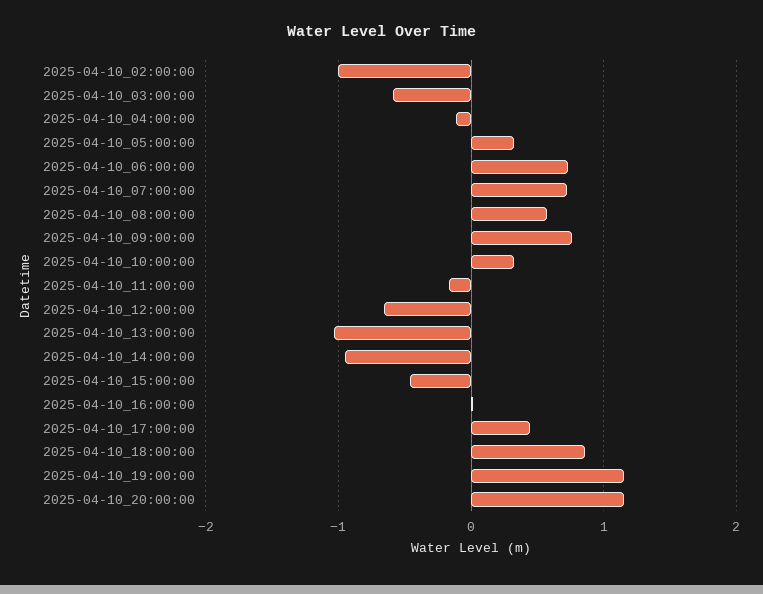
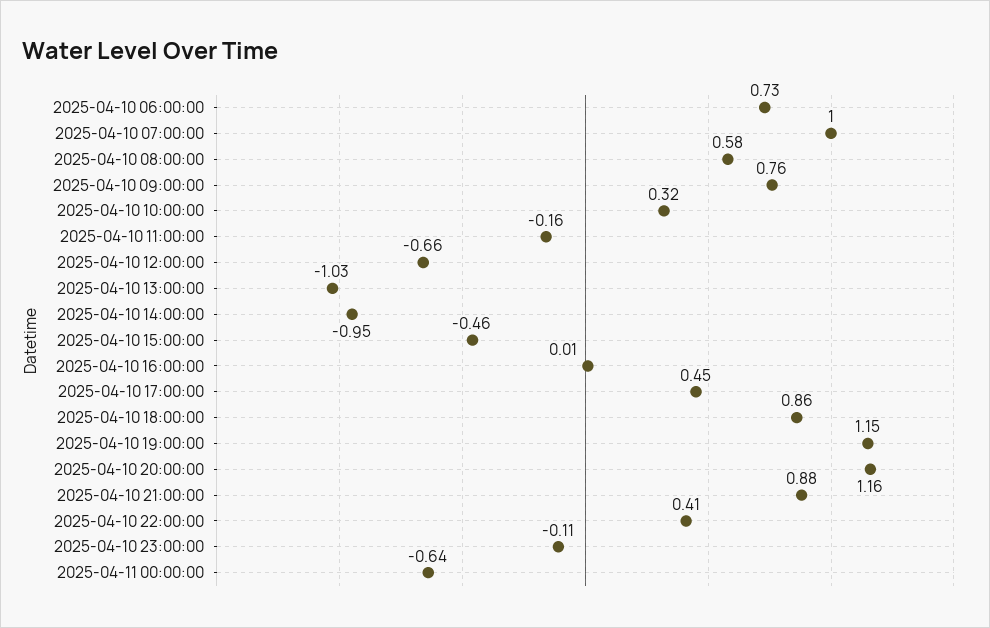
2025-04-10_02:00:00: -1 -> none
2025-04-10_03:00:00: -0.6 -> none
2025-04-10_04:00:00: -0.1 -> none
2025-04-10_05:00:00: 0.3 -> none
2025-04-10_07:00:00: 0.7 -> 1
2025-04-10 21:00:00: none -> 0.88
2025-04-10 22:00:00: none -> 0.41
2025-04-10 23:00:00: none -> -0.11
2025-04-11 00:00:00: none -> -0.64

